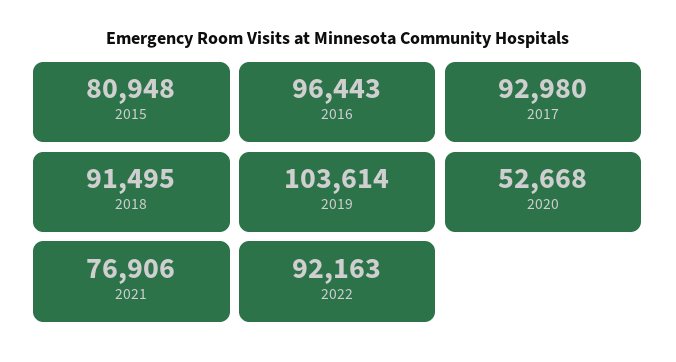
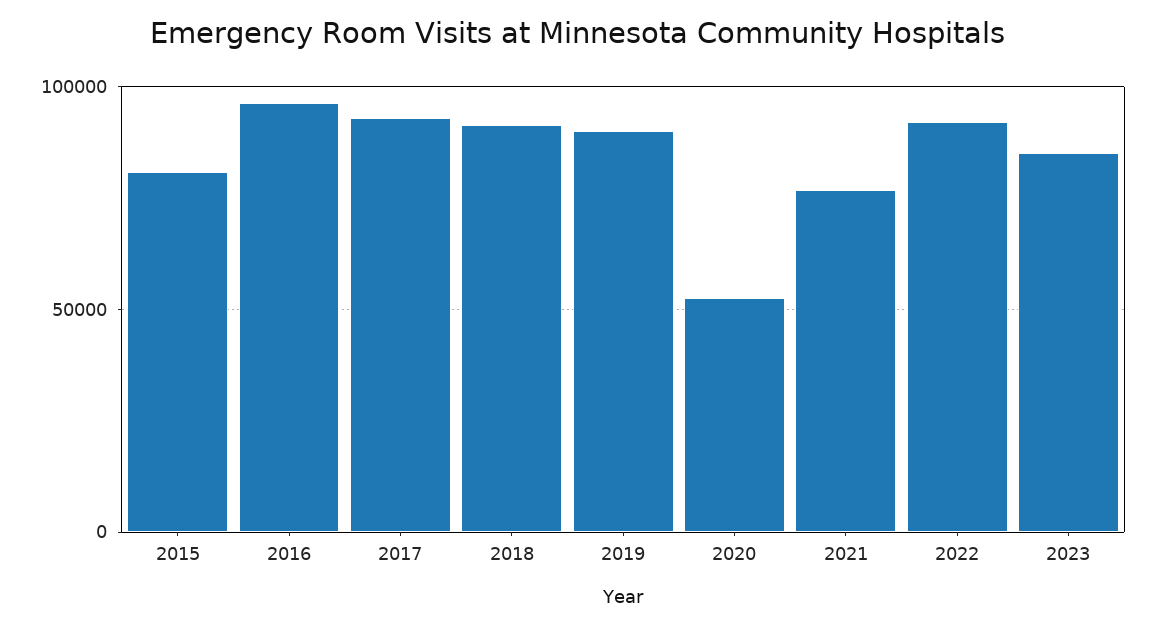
2019: 103614 -> 90000
2023: none -> 85000

